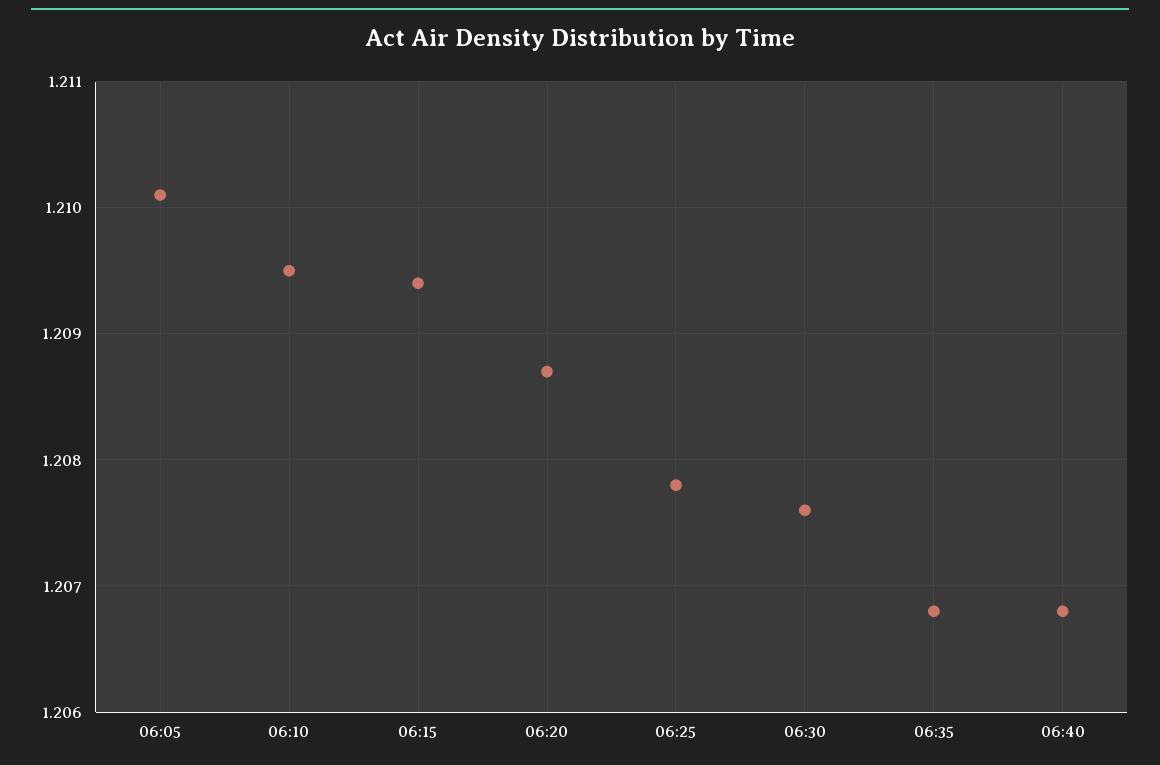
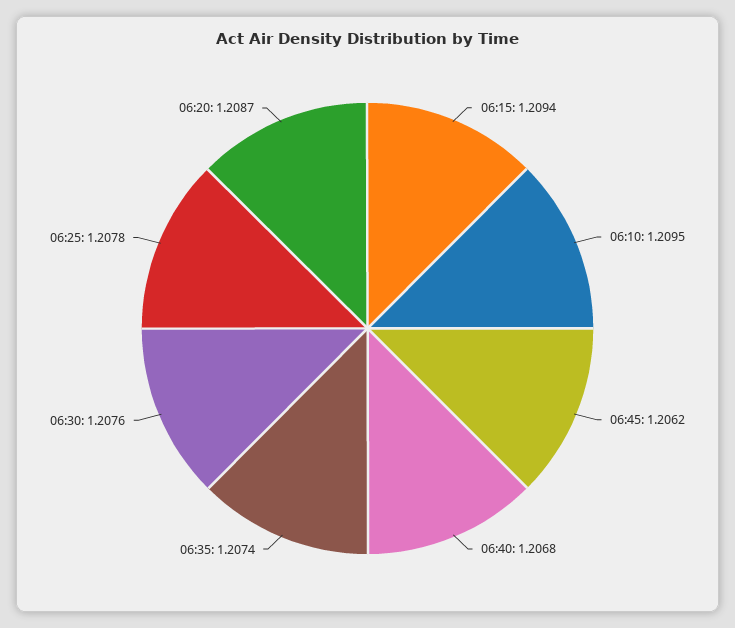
06:05: 1.2101 -> none
06:35: 1.2068 -> 1.2074
06:45: none -> 1.2062

